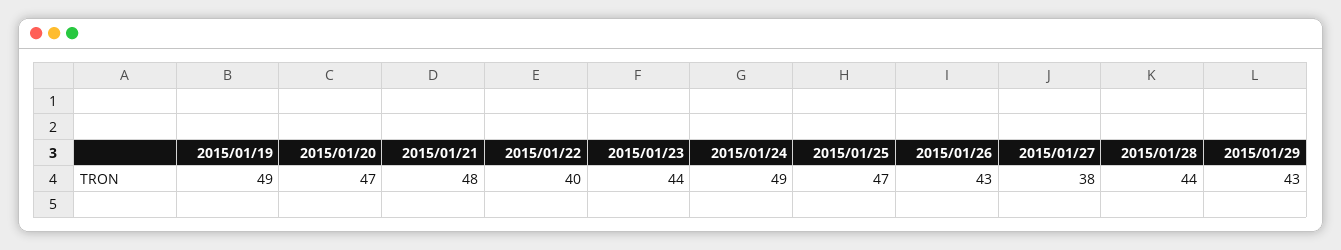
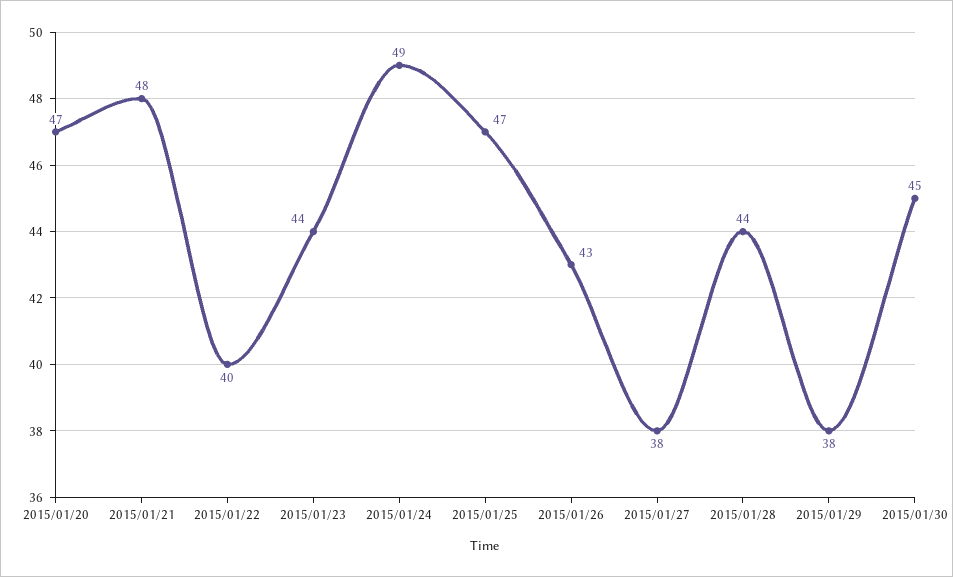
2015/01/19: 49 -> none
2015/01/29: 43 -> 38
2015/01/30: none -> 45

